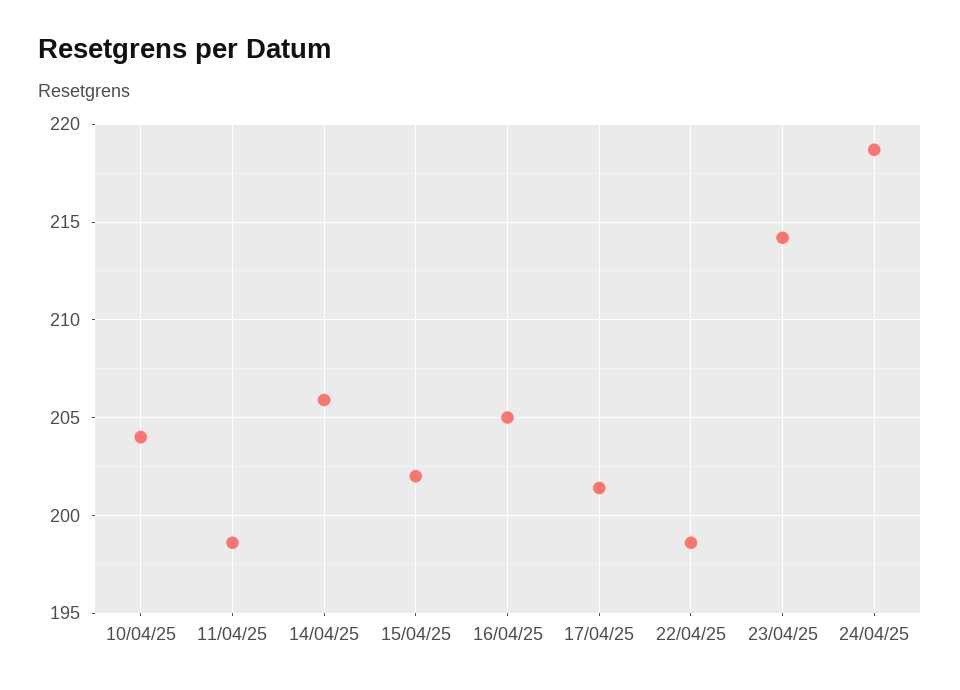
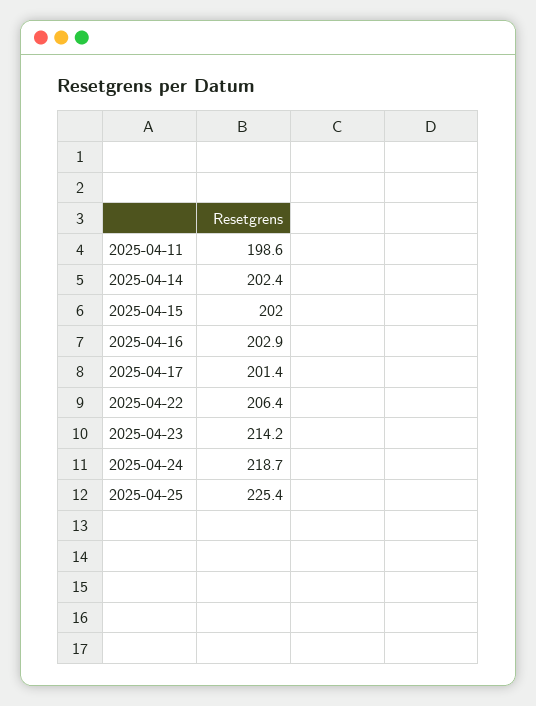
10/04/25: 204 -> none
14/04/25: 206 -> 202.4
16/04/25: 205 -> 202.9
22/04/25: 198.5 -> 206.4
2025-04-25: none -> 225.4

